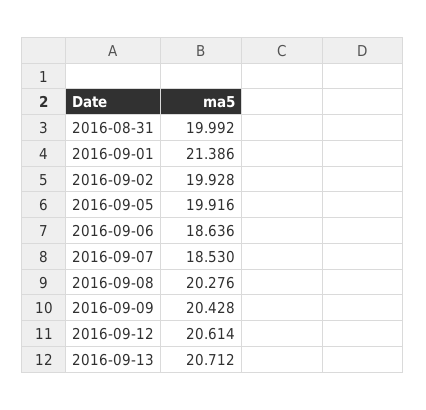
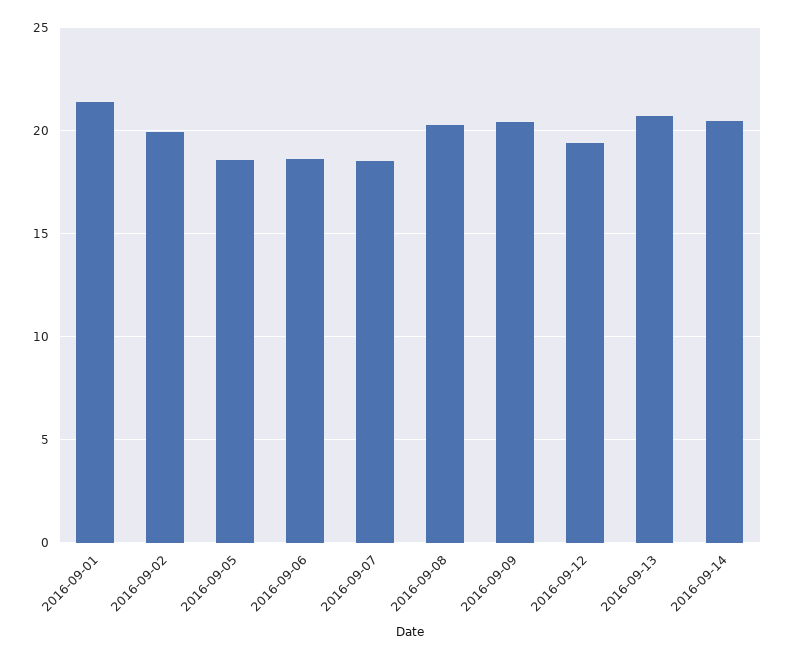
2016-08-31: 19.992 -> none
2016-09-05: 19.916 -> 18.5
2016-09-12: 20.614 -> 19.5
2016-09-14: none -> 20.5

